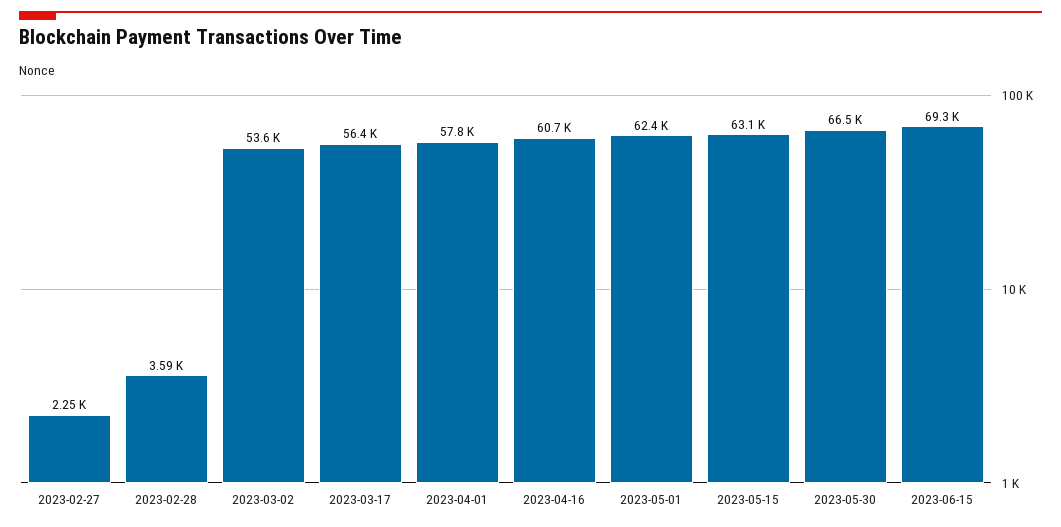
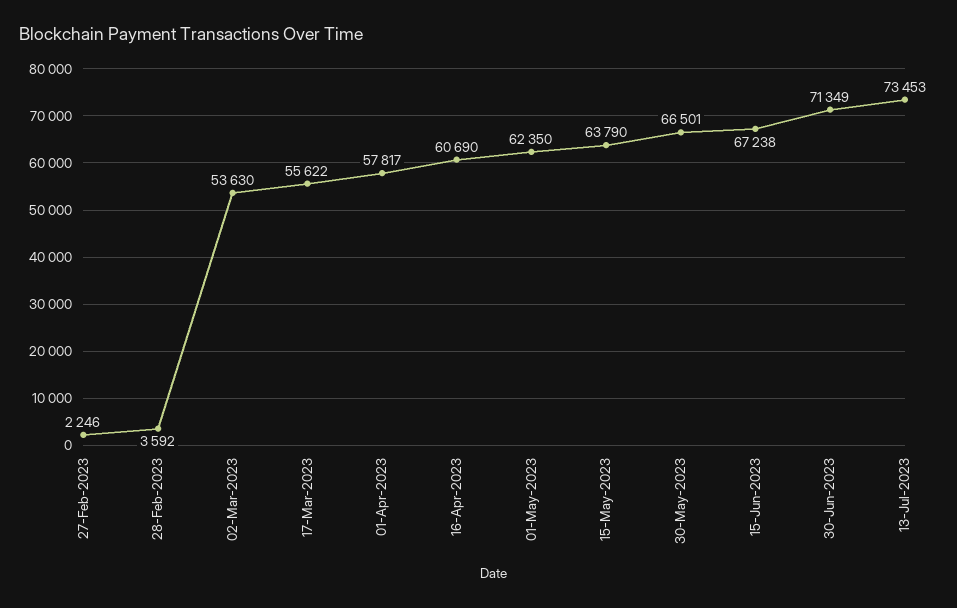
2023-03-17: 56400 -> 55622
2023-05-15: 63100 -> 63790
2023-06-15: 69300 -> 67238
30-Jun-2023: none -> 71349
13-Jul-2023: none -> 73453

